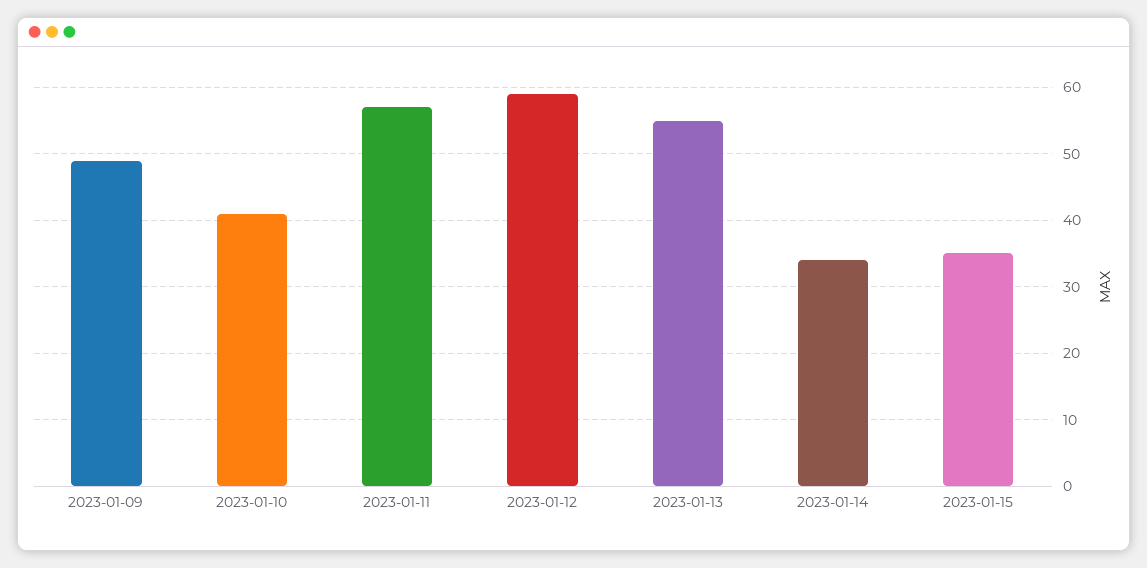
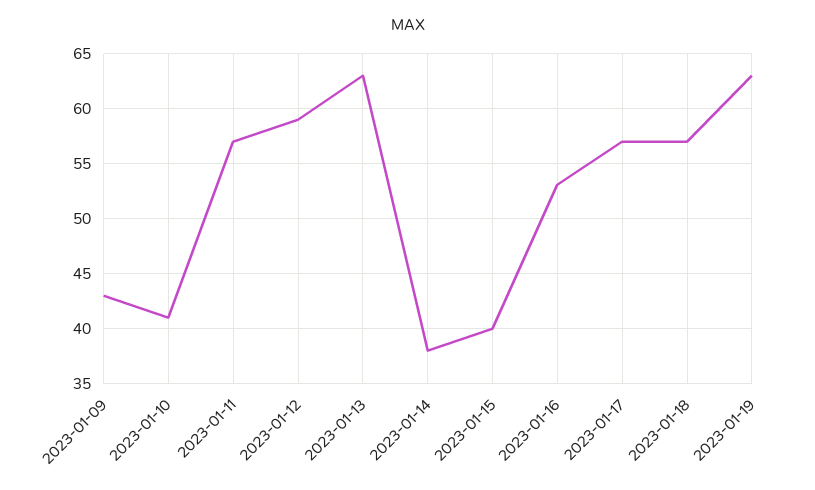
2023-01-09: 49 -> 43
2023-01-13: 55 -> 63
2023-01-14: 34 -> 38
2023-01-15: 35 -> 40
2023-01-16: none -> 53
2023-01-17: none -> 57
2023-01-18: none -> 57
2023-01-19: none -> 63

